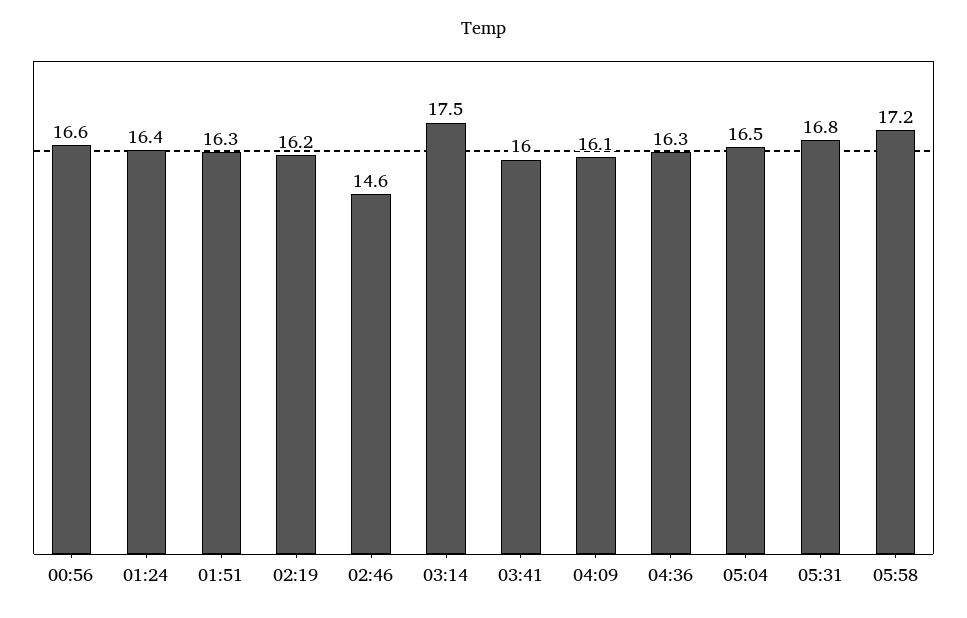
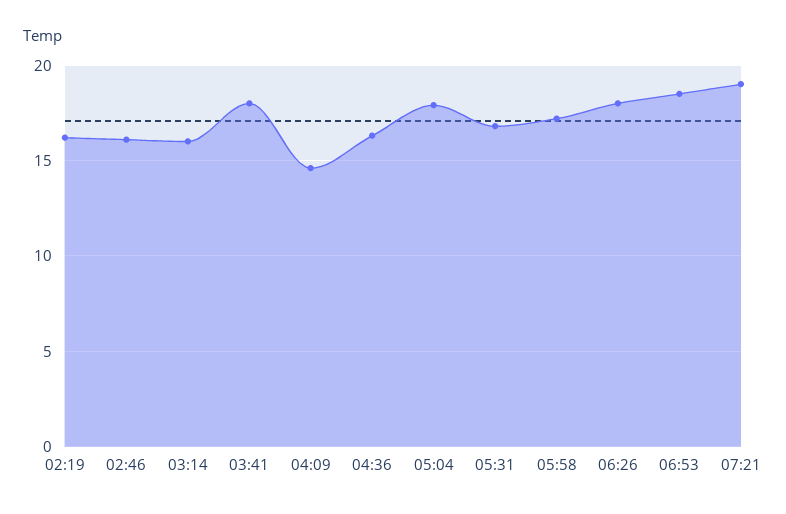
00:56: 16.6 -> none
01:24: 16.4 -> none
01:51: 16.3 -> none
02:46: 14.6 -> 16
03:14: 17.5 -> 16
03:41: 16 -> 18
04:09: 16.1 -> 14.5
05:04: 16.5 -> 18
06:26: none -> 18
06:53: none -> 18.5
07:21: none -> 19

